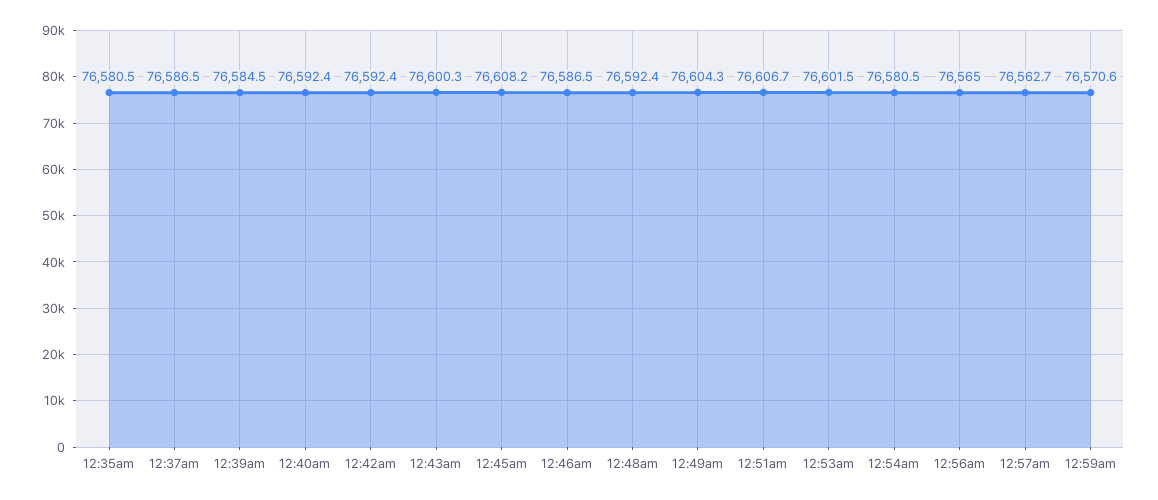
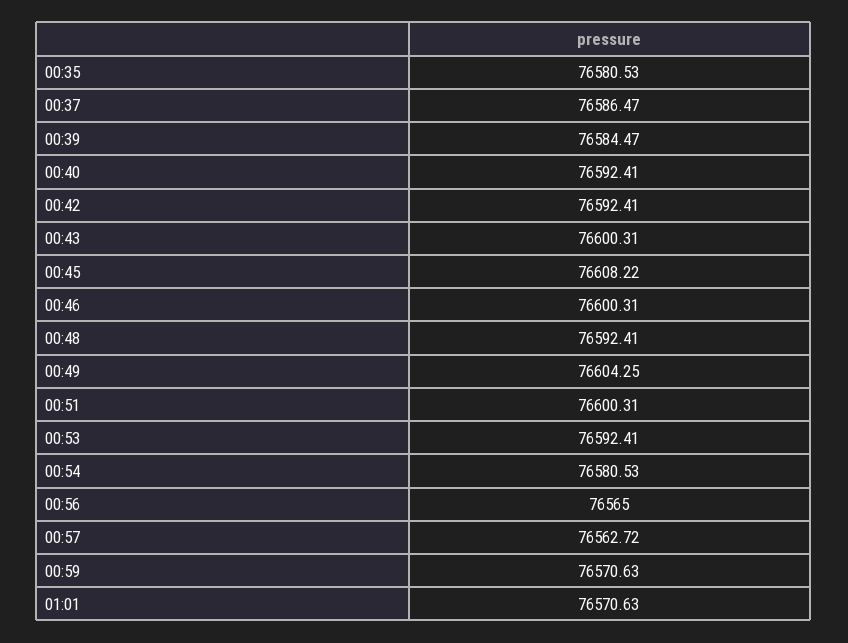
12:46am: 76586.5 -> 76600.31
12:51am: 76606.7 -> 76600.31
12:53am: 76601.5 -> 76592.41
01:01: none -> 76570.63

